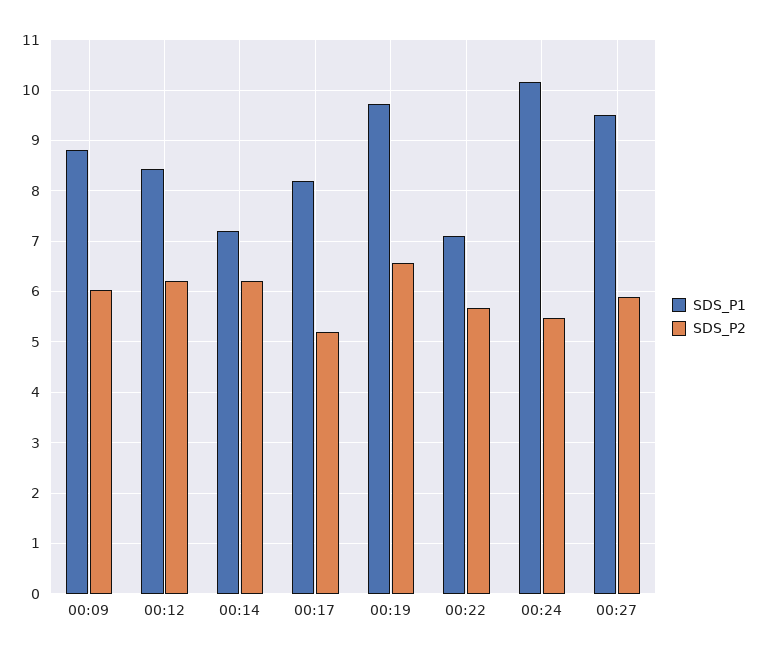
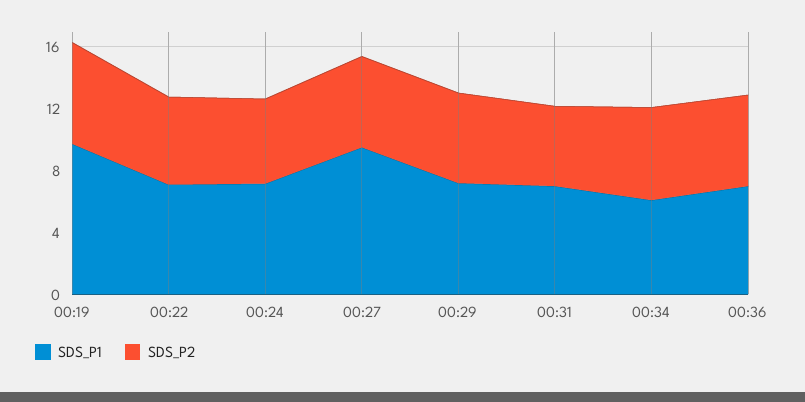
SDS_P1, 00:09: 8.8 -> none
SDS_P2, 00:09: 6 -> none
SDS_P1, 00:12: 8.4 -> none
SDS_P2, 00:12: 6.2 -> none
SDS_P1, 00:14: 7.2 -> none
SDS_P2, 00:14: 6.2 -> none
SDS_P1, 00:17: 8.2 -> none
SDS_P2, 00:17: 5.2 -> none
SDS_P1, 00:24: 10.2 -> 7
SDS_P1, 00:29: none -> 7
SDS_P2, 00:29: none -> 6
SDS_P1, 00:31: none -> 7
SDS_P2, 00:31: none -> 5
SDS_P1, 00:34: none -> 6
SDS_P2, 00:34: none -> 6
SDS_P1, 00:36: none -> 7
SDS_P2, 00:36: none -> 6

